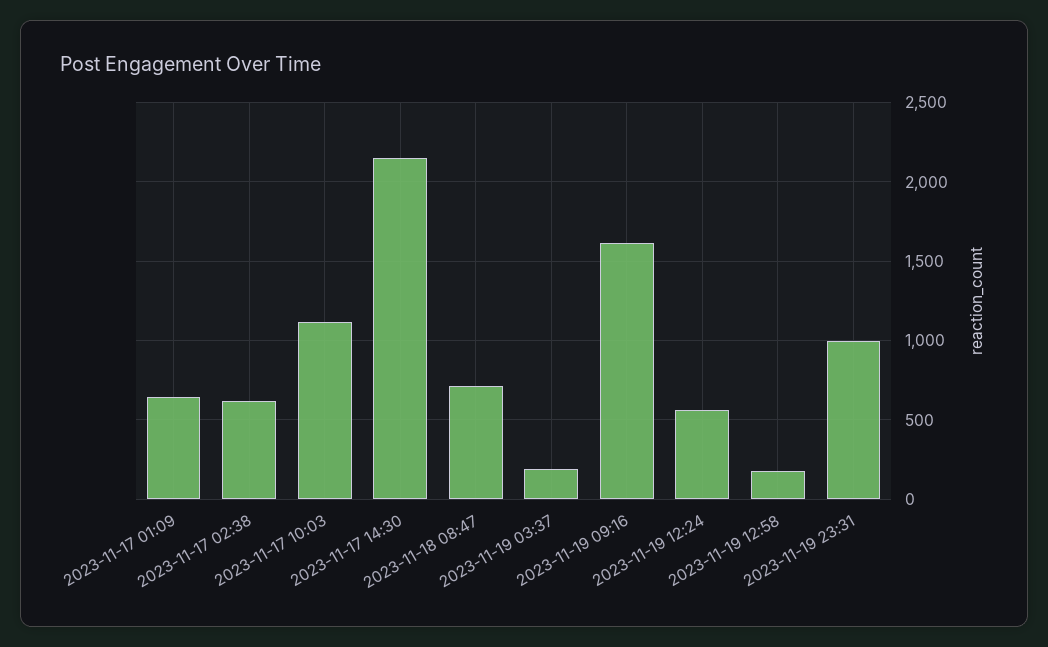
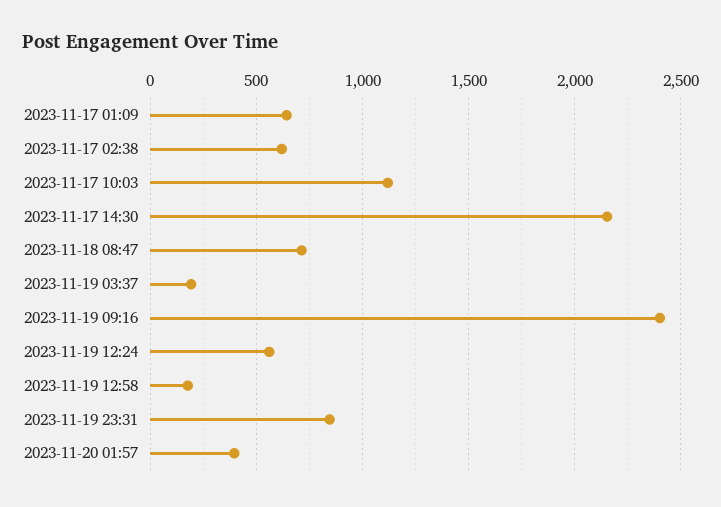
2023-11-19 09:16: 1600 -> 2400
2023-11-19 23:31: 1000 -> 850
2023-11-20 01:57: none -> 400

